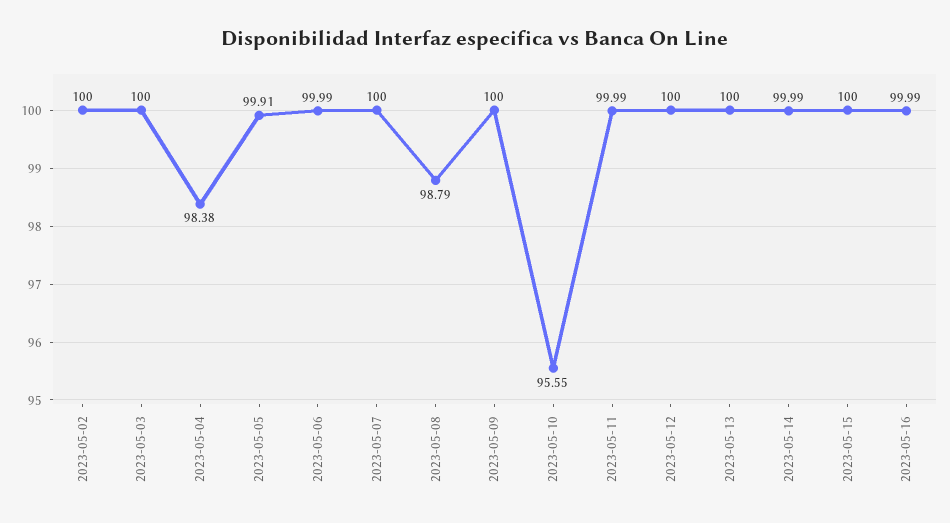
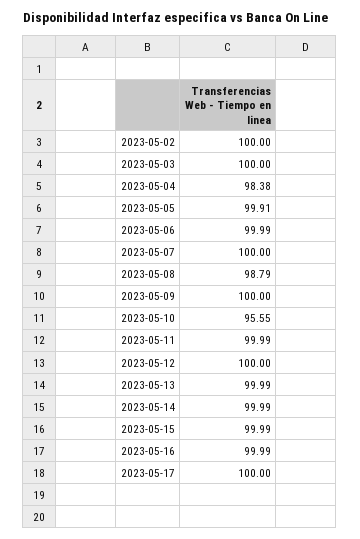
2023-05-13: 100 -> 99.99
2023-05-15: 100 -> 99.99
2023-05-17: none -> 100

